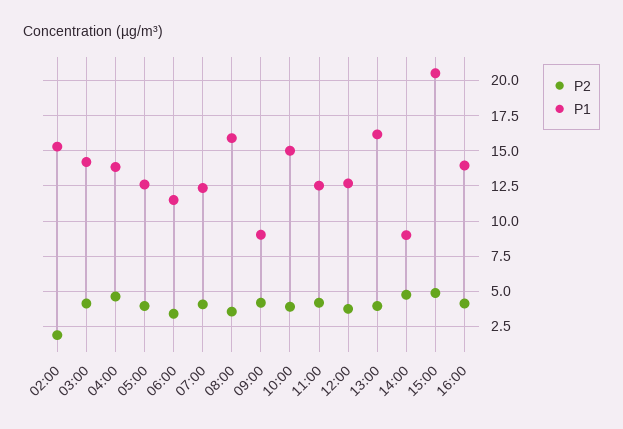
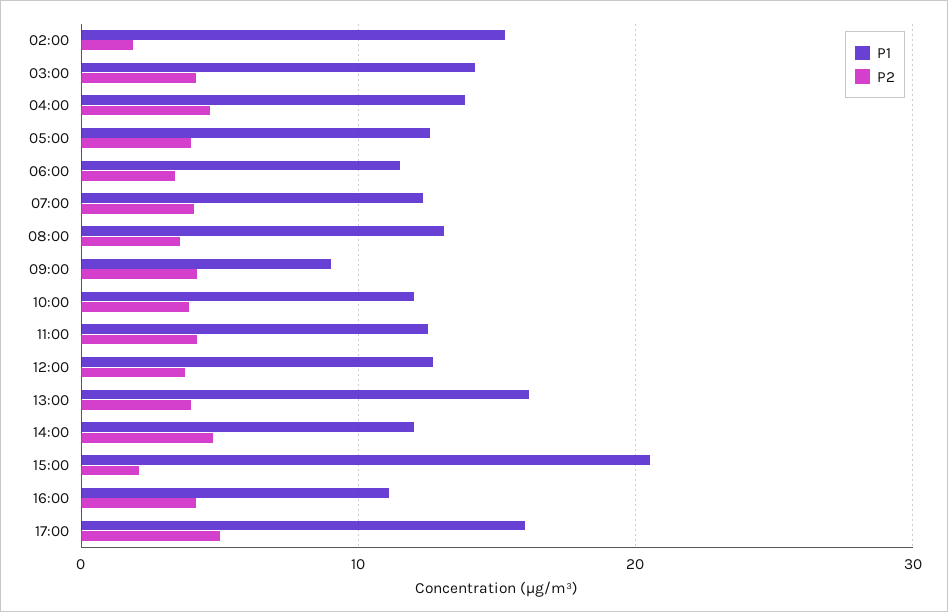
P1, 08:00: 16 -> 13
P1, 10:00: 15 -> 12
P1, 14:00: 9 -> 12
P2, 15:00: 5 -> 2
P1, 16:00: 14 -> 11
P1, 17:00: none -> 16
P2, 17:00: none -> 5

